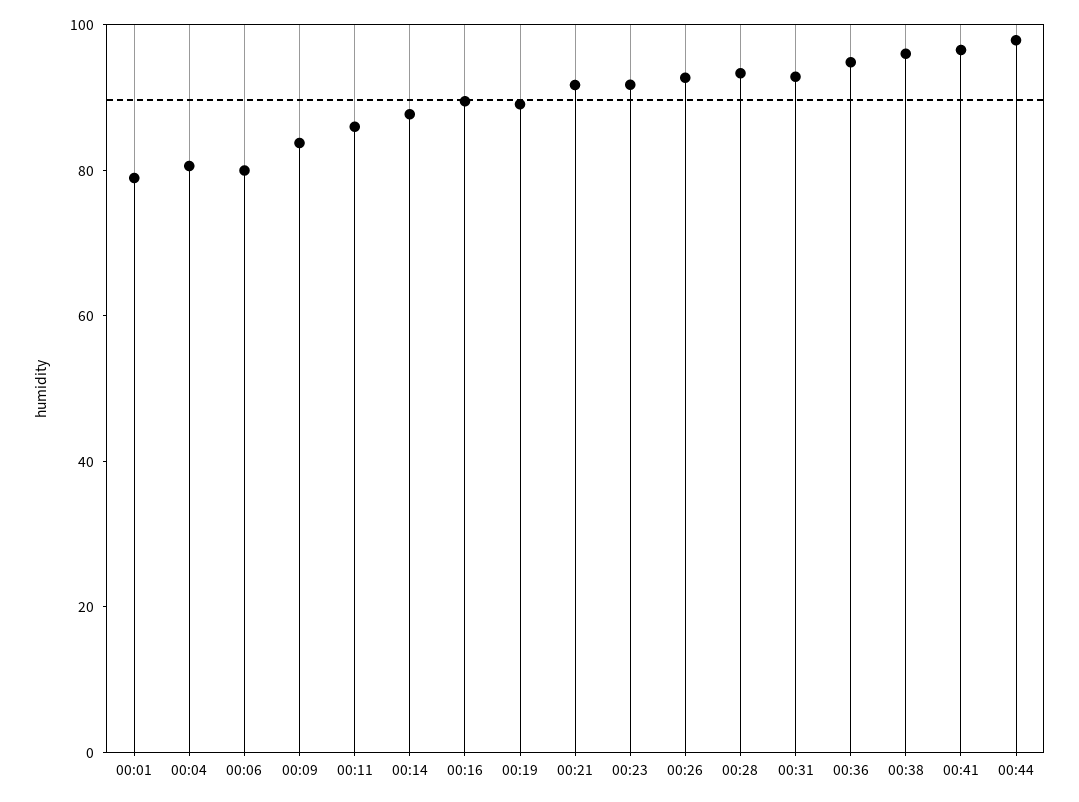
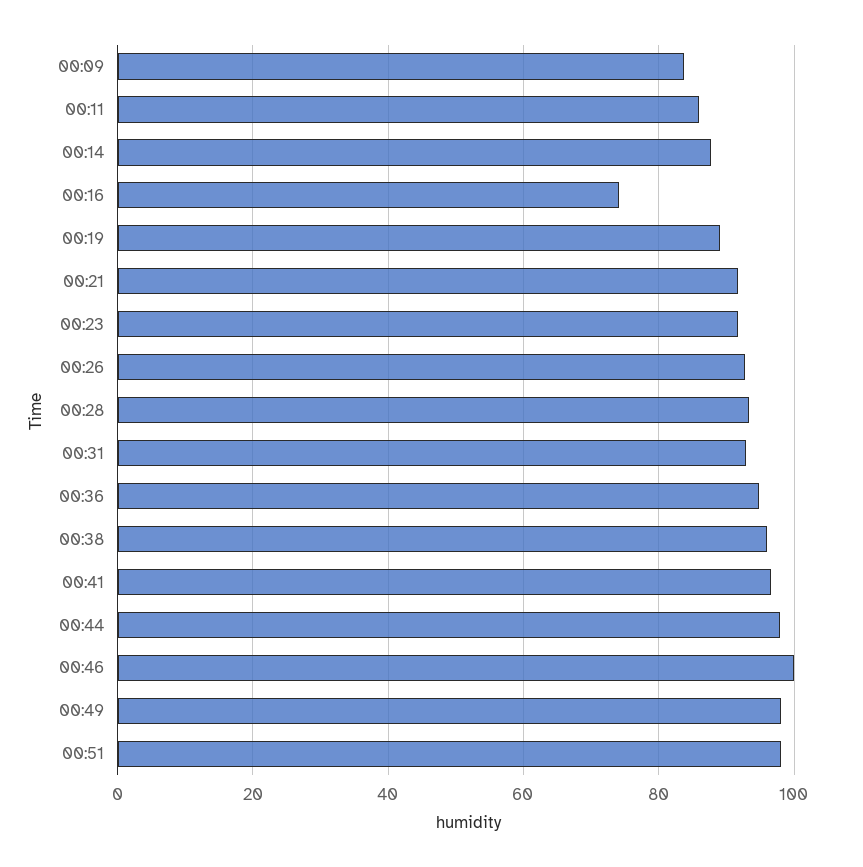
00:01: 80 -> none
00:04: 80 -> none
00:06: 80 -> none
00:16: 90 -> 74
00:46: none -> 100
00:49: none -> 98
00:51: none -> 98

